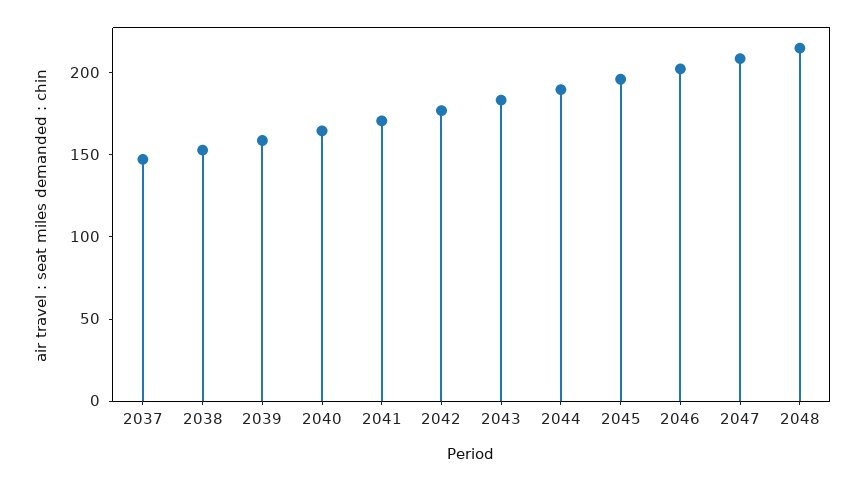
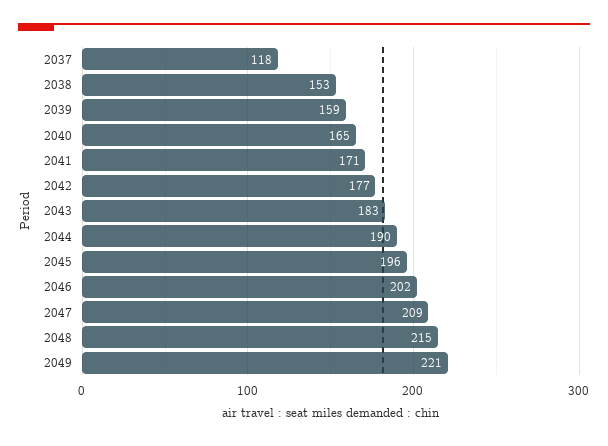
2037: 150 -> 118
2049: none -> 221

